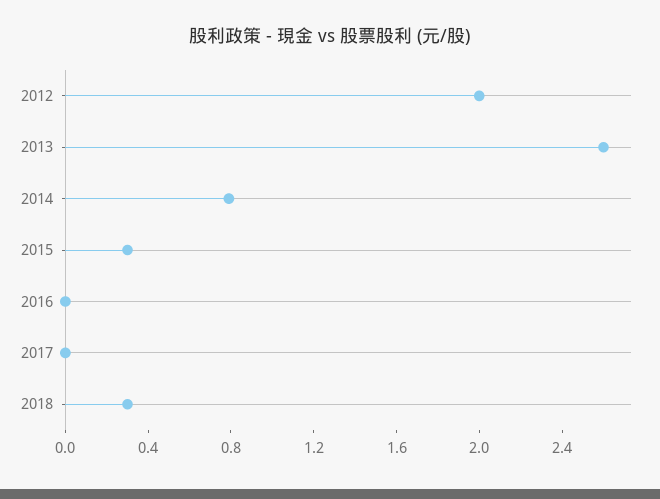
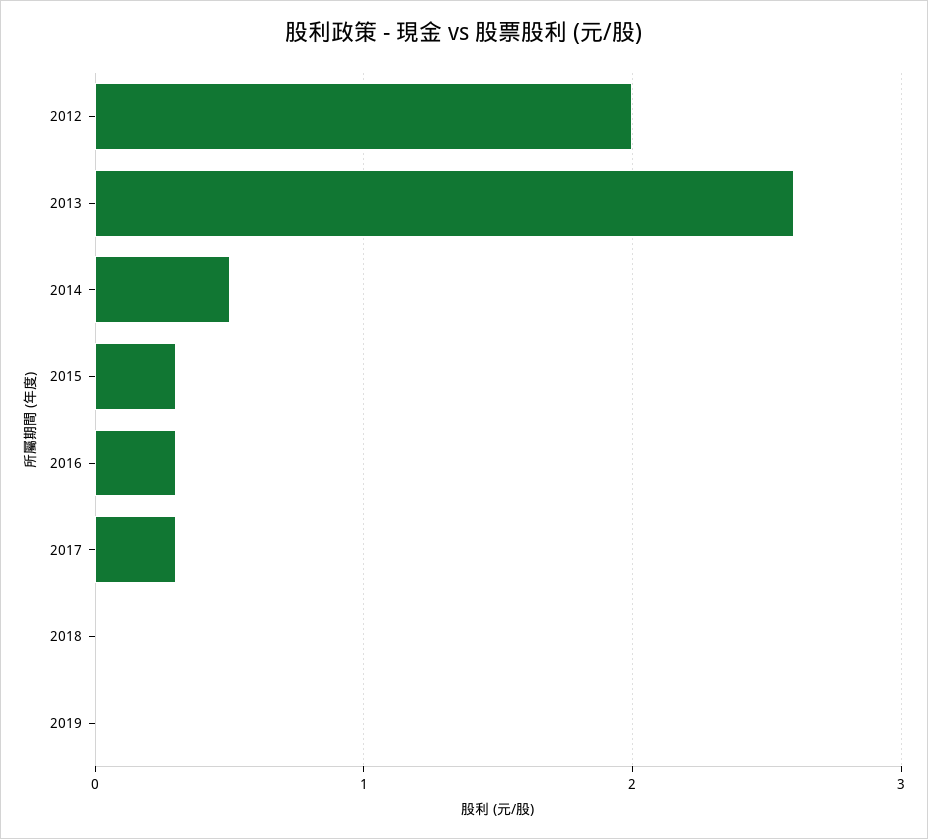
2014: 0.8 -> 0.5
2016: 0 -> 0.3
2017: 0 -> 0.3
2018: 0.3 -> 0
2019: none -> 0

